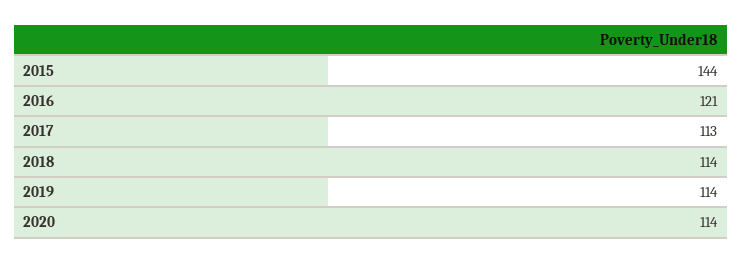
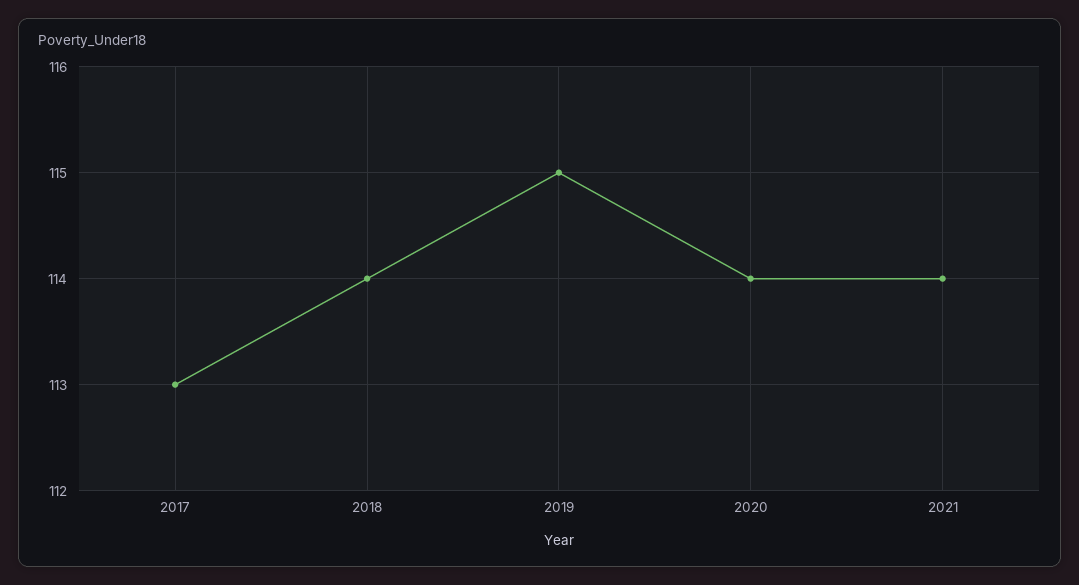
2015: 144 -> none
2016: 121 -> none
2019: 114 -> 115
2021: none -> 114

